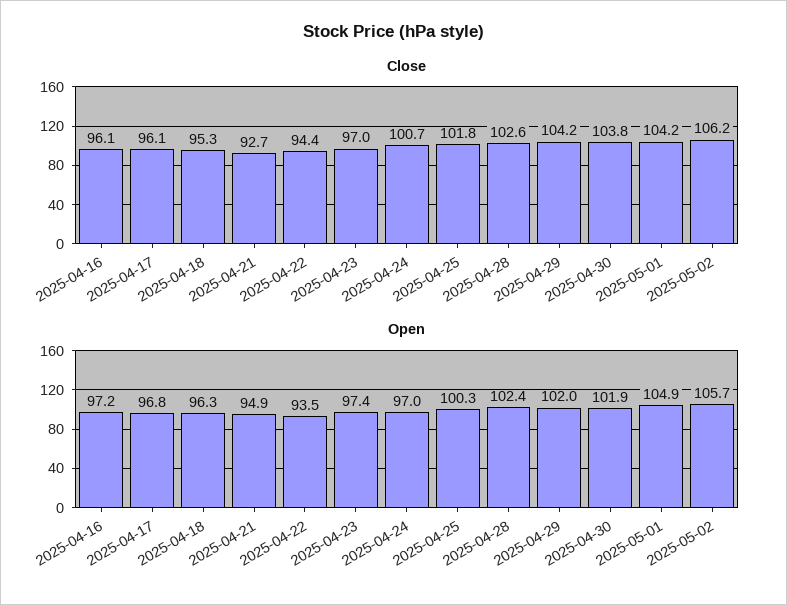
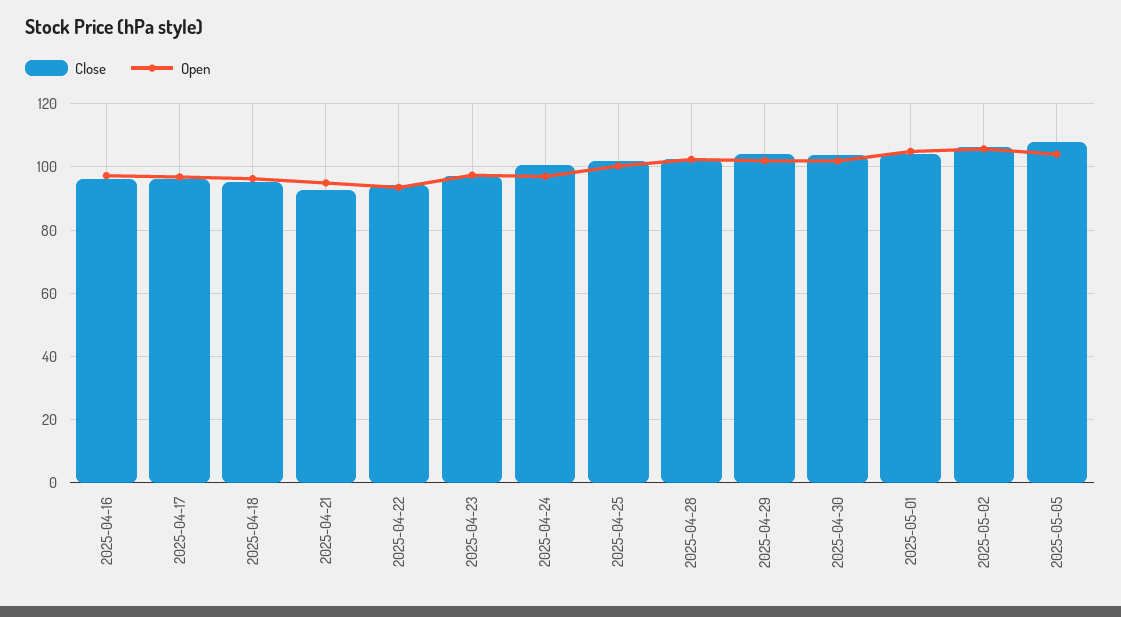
Close, 2025-05-05: none -> 108
Open, 2025-05-05: none -> 104

